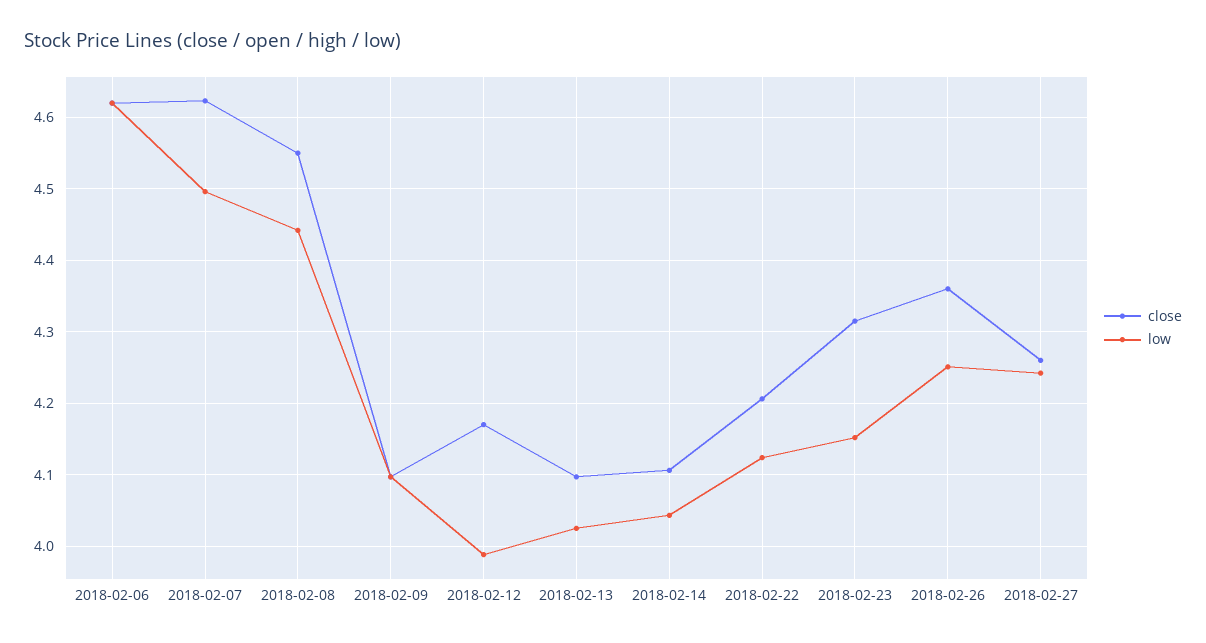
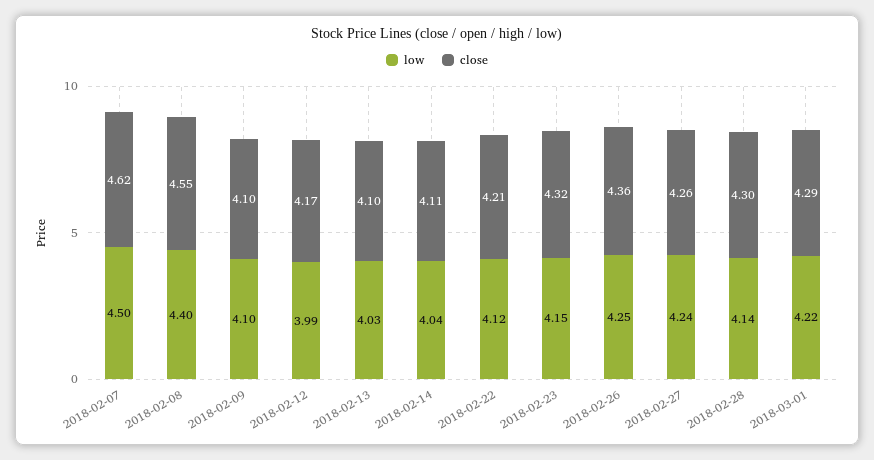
close, 2018-02-06: 4.62 -> none
low, 2018-02-06: 4.62 -> none
low, 2018-02-08: 4.44 -> 4.4
low, 2018-02-28: none -> 4.14
close, 2018-02-28: none -> 4.3
low, 2018-03-01: none -> 4.22
close, 2018-03-01: none -> 4.29

